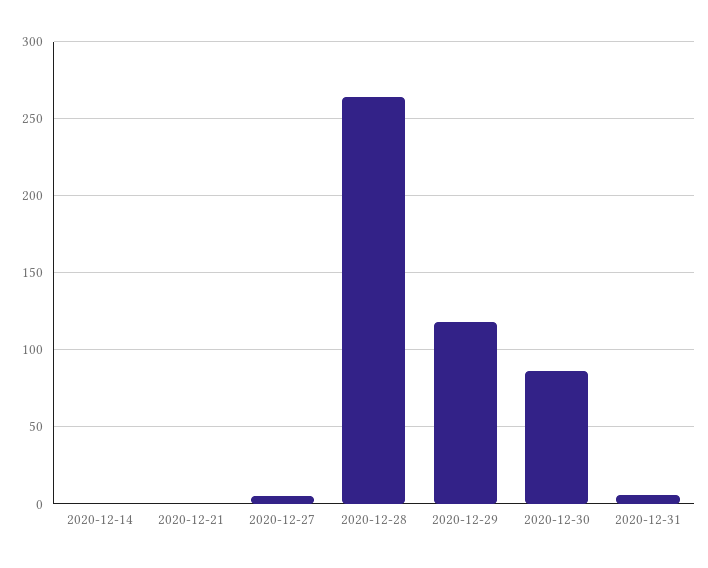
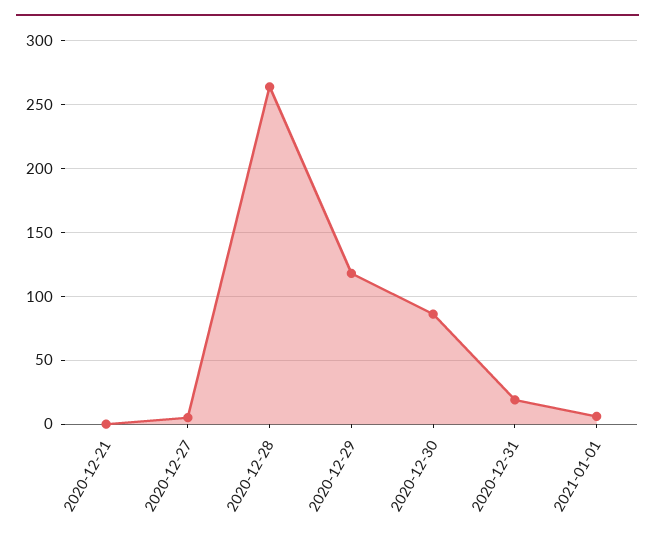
2020-12-14: 0 -> none
2020-12-31: 5 -> 20
2021-01-01: none -> 5

